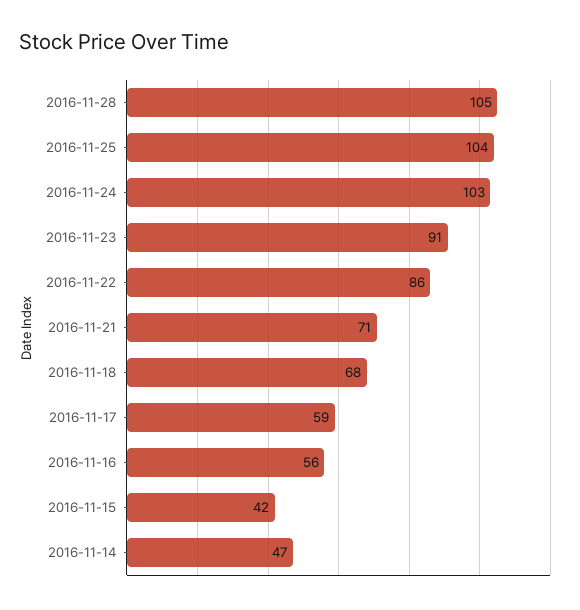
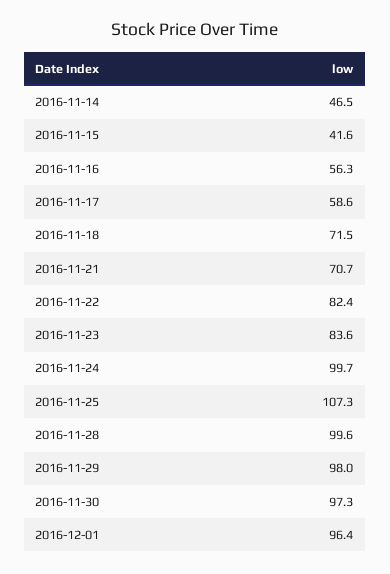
2016-11-28: 105 -> 99.6
2016-11-25: 104 -> 107.3
2016-11-24: 103 -> 99.7
2016-11-23: 91 -> 83.6
2016-11-22: 86 -> 82.4
2016-11-18: 68 -> 71.5
2016-11-29: none -> 98
2016-11-30: none -> 97.3
2016-12-01: none -> 96.4

